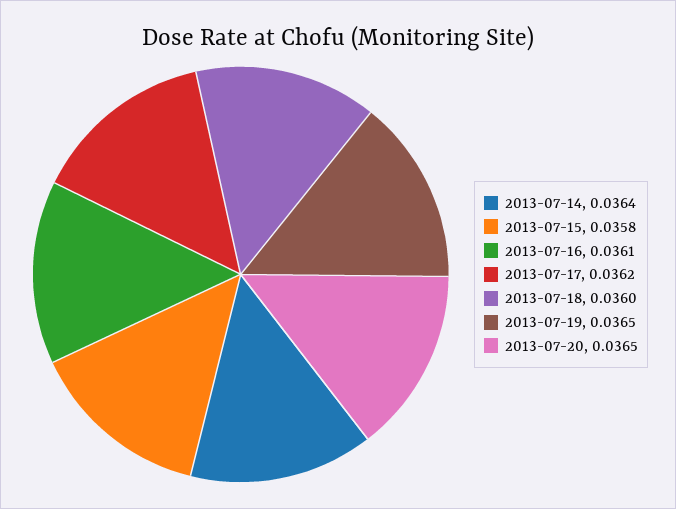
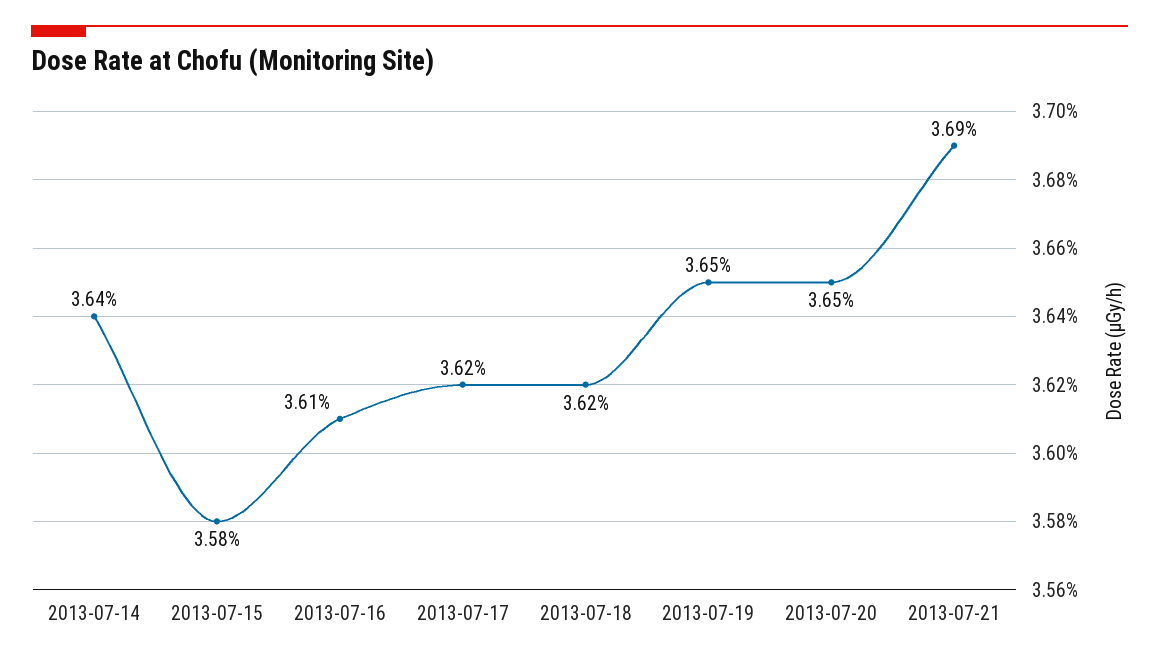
2013-07-18: 0.036 -> 0.0362
2013-07-21: none -> 0.0369

